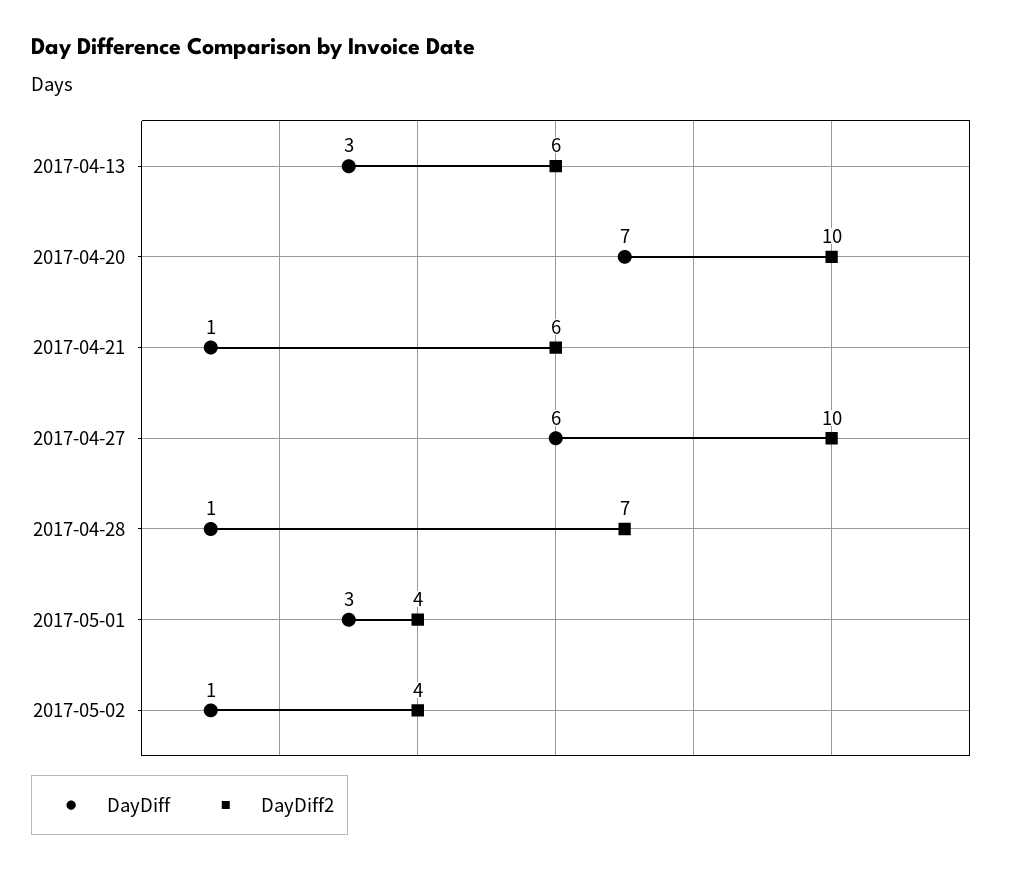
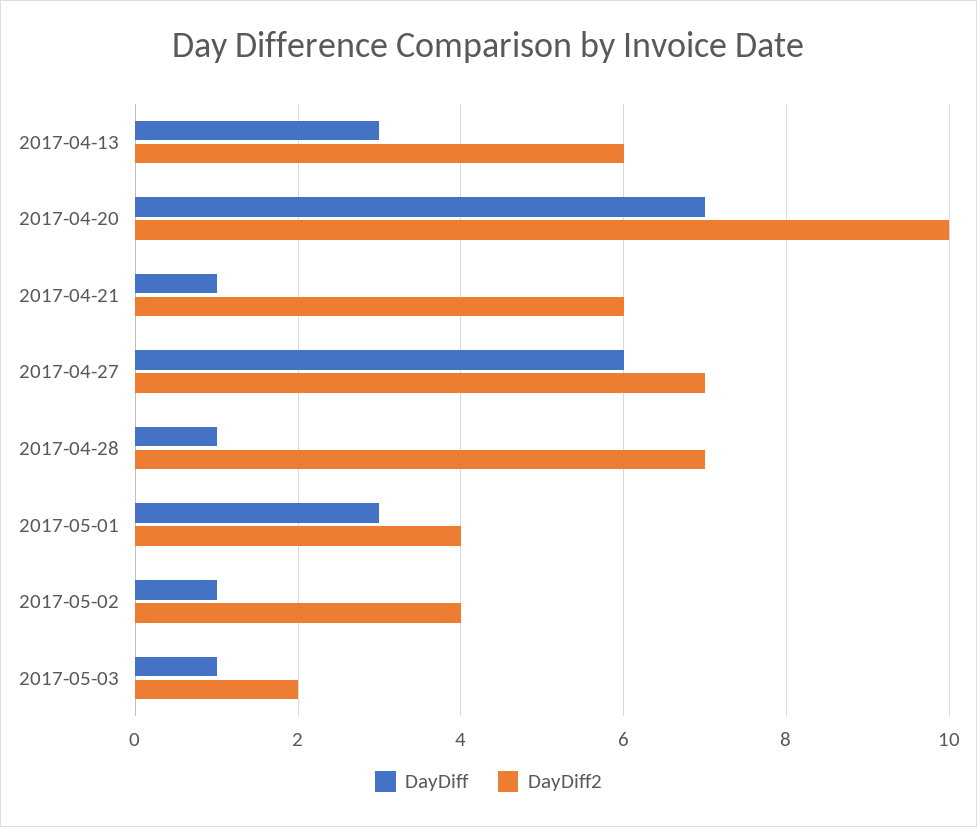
DayDiff2, 2017-04-27: 10 -> 7
DayDiff, 2017-05-03: none -> 1
DayDiff2, 2017-05-03: none -> 2

